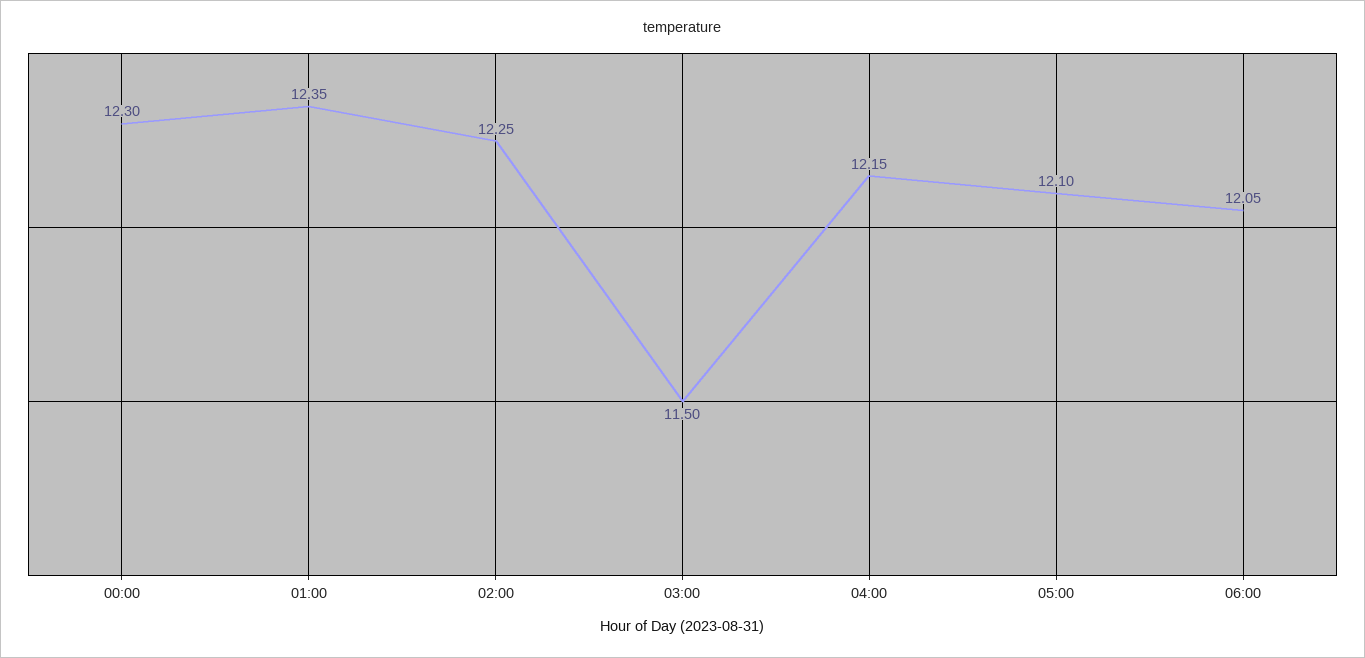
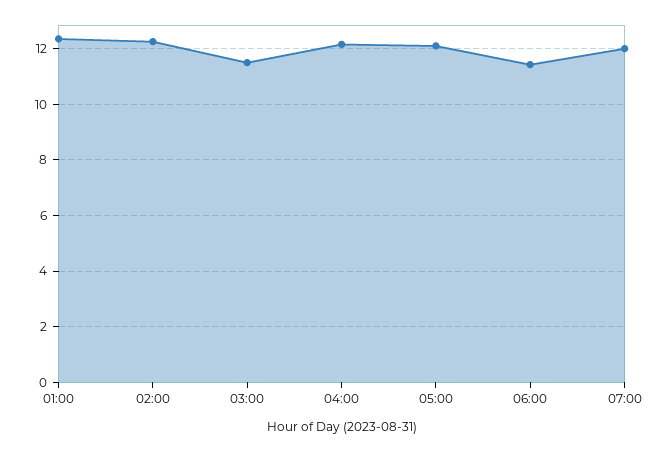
00:00: 12.3 -> none
06:00: 12.05 -> 11.5
07:00: none -> 12

